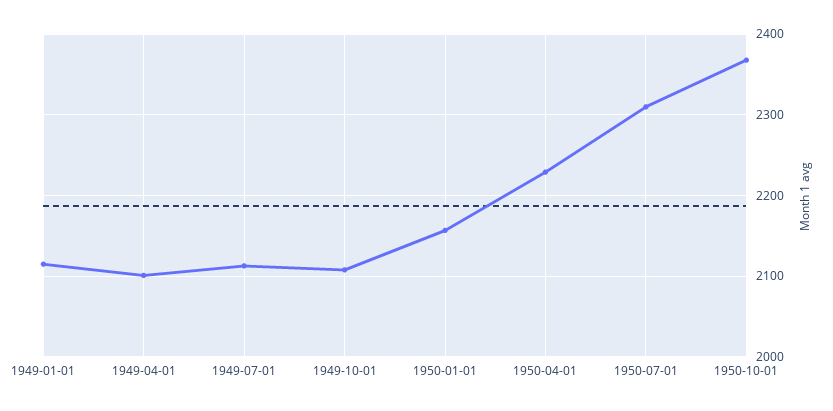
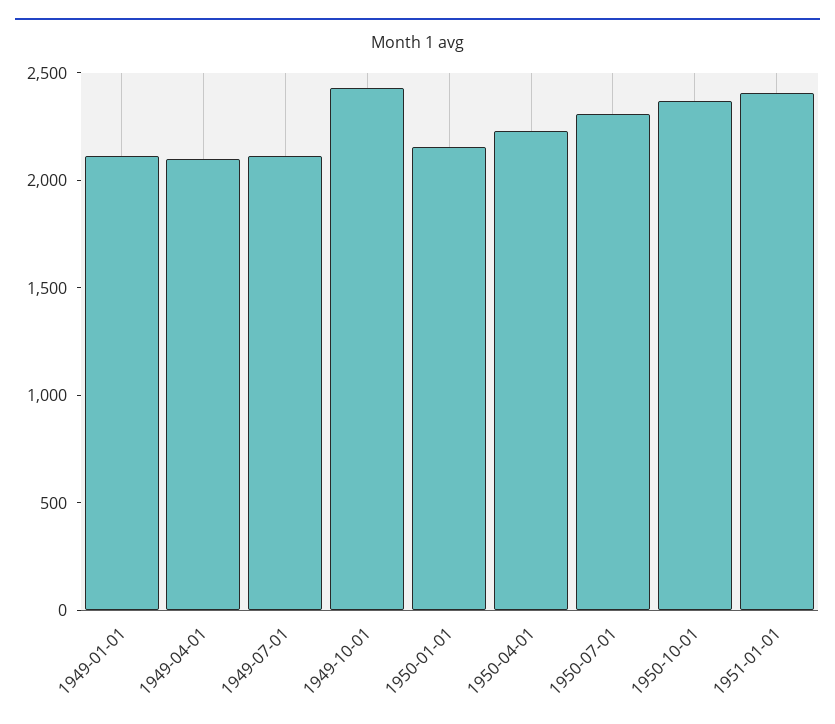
1949-10-01: 2110 -> 2400
1951-01-01: none -> 2400

